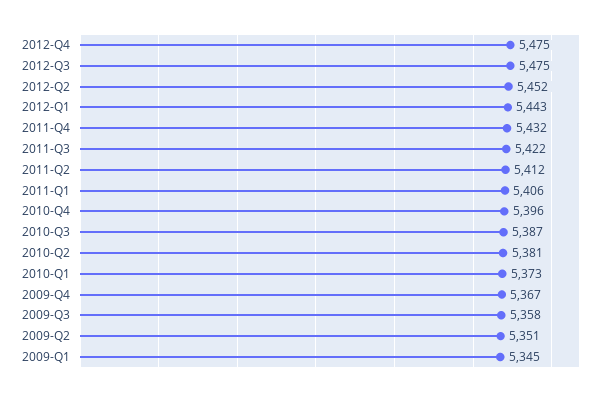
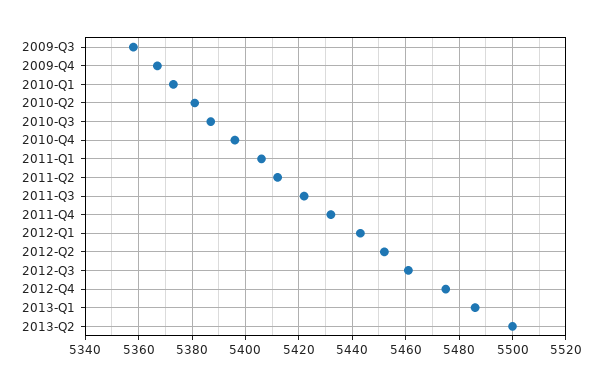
2012-Q3: 5475 -> 5460
2009-Q2: 5351 -> none
2009-Q1: 5345 -> none
2013-Q1: none -> 5485
2013-Q2: none -> 5500

